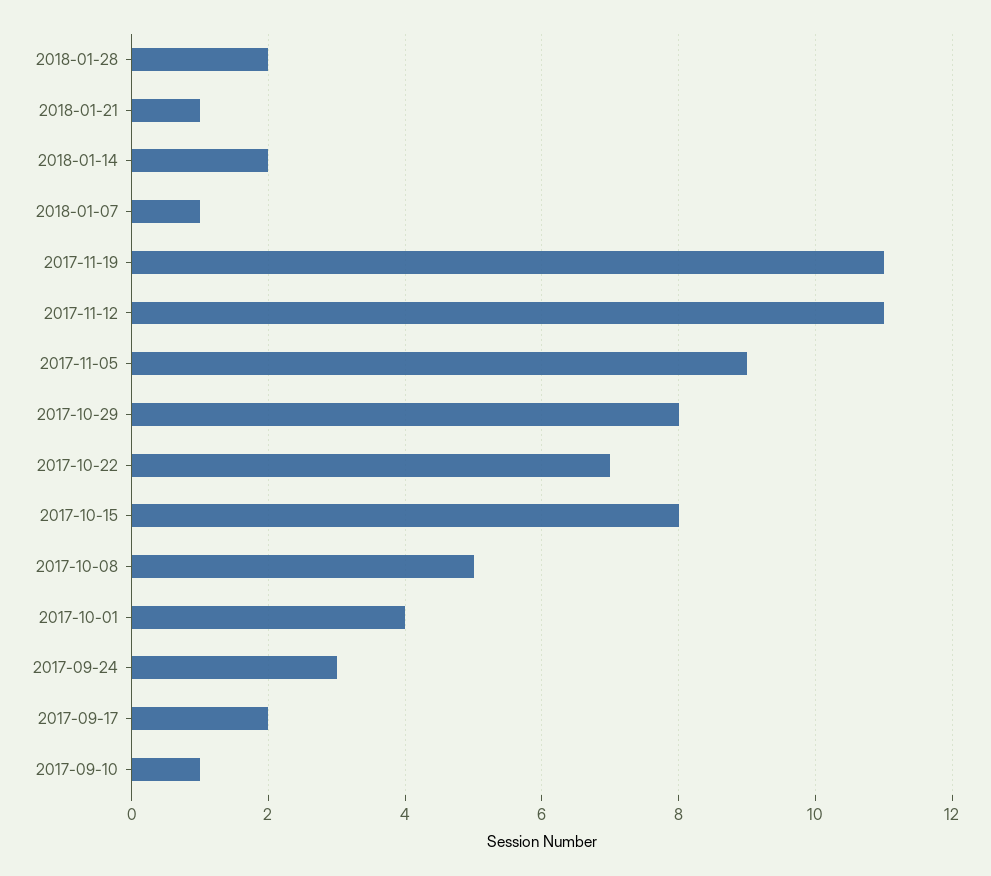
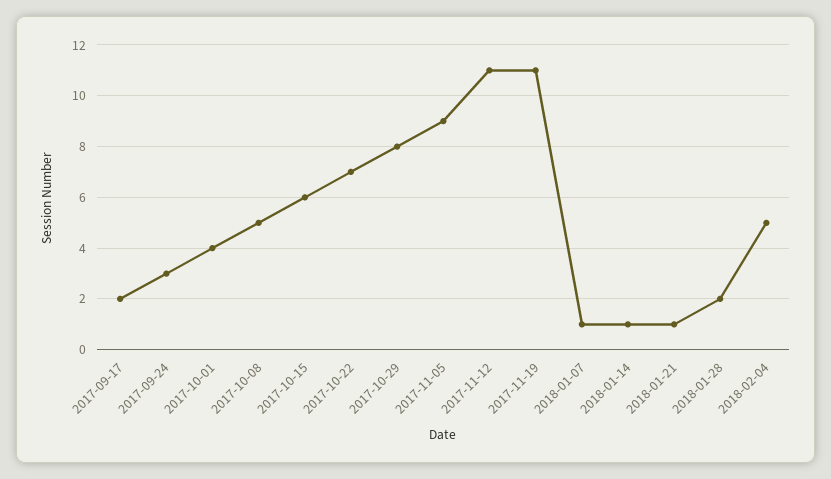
2018-01-14: 2 -> 1
2017-10-15: 8 -> 6
2017-09-10: 1 -> none
2018-02-04: none -> 5

